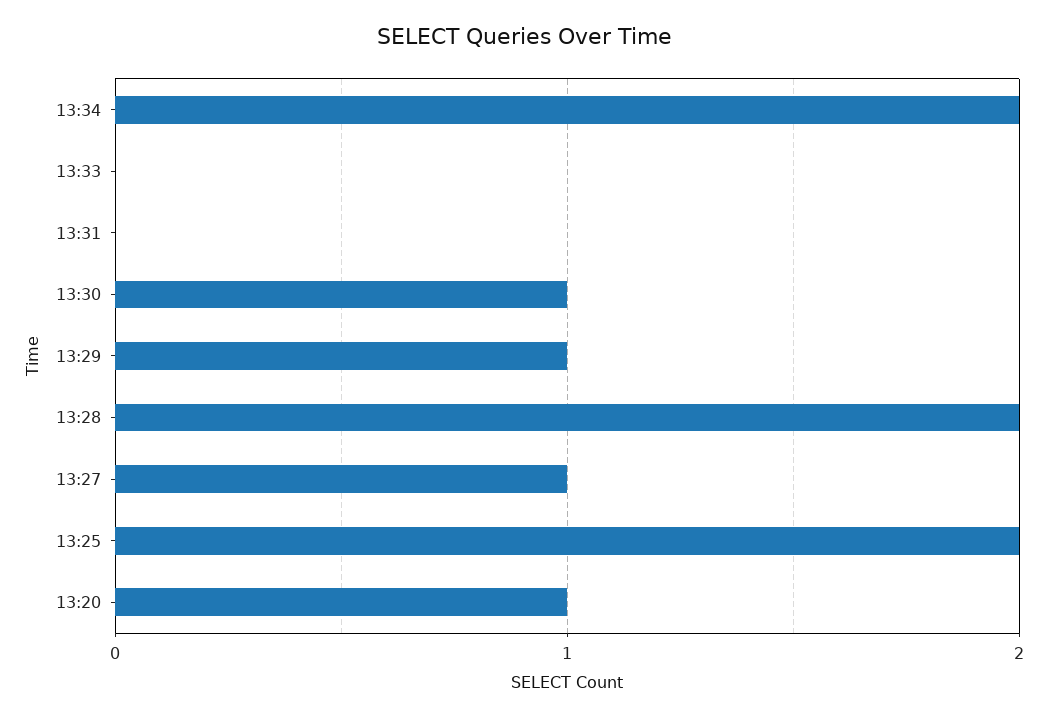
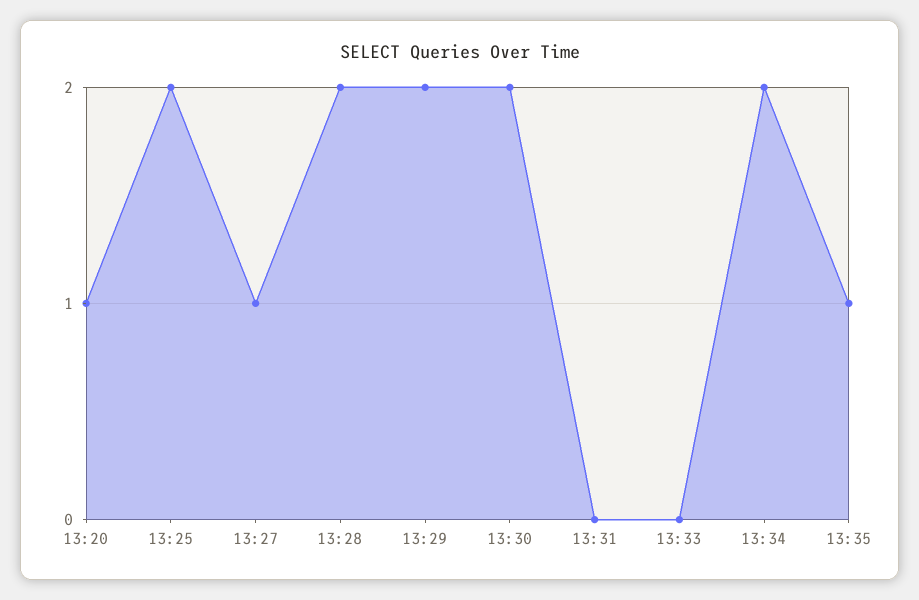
13:30: 1 -> 2
13:29: 1 -> 2
13:35: none -> 1

